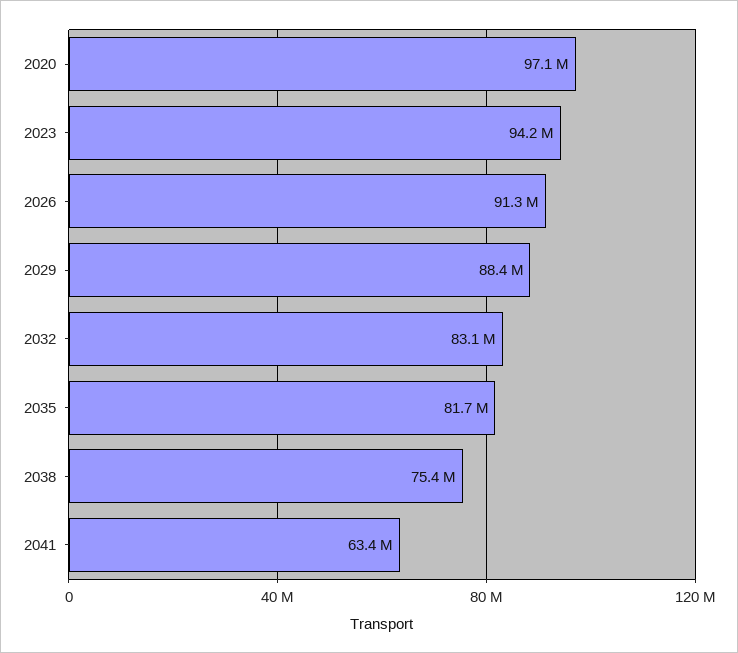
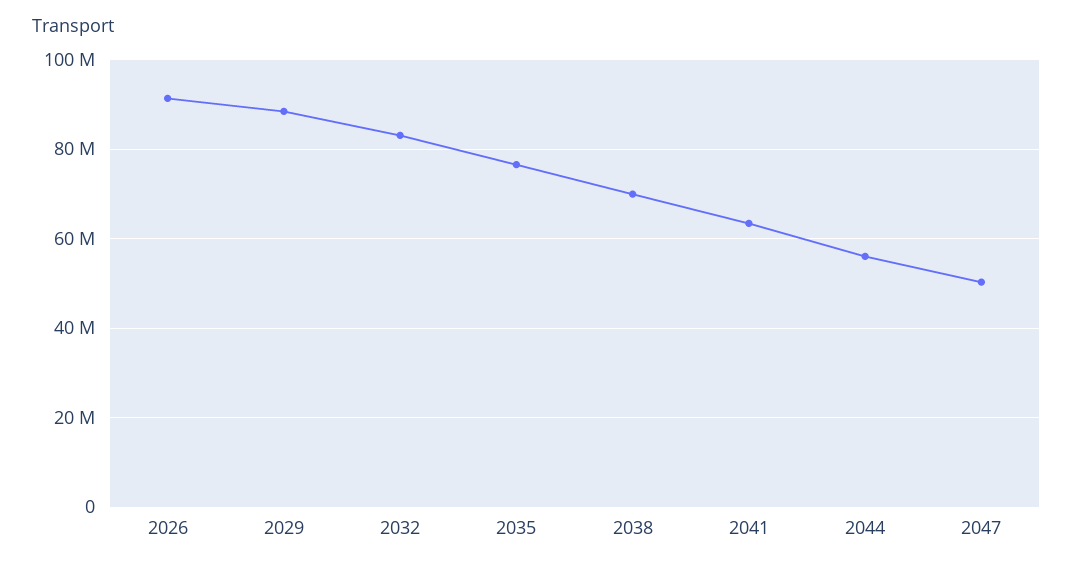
2020: 97100000 -> none
2023: 94200000 -> none
2035: 81700000 -> 76000000
2038: 75400000 -> 70000000
2044: none -> 56000000
2047: none -> 50000000

